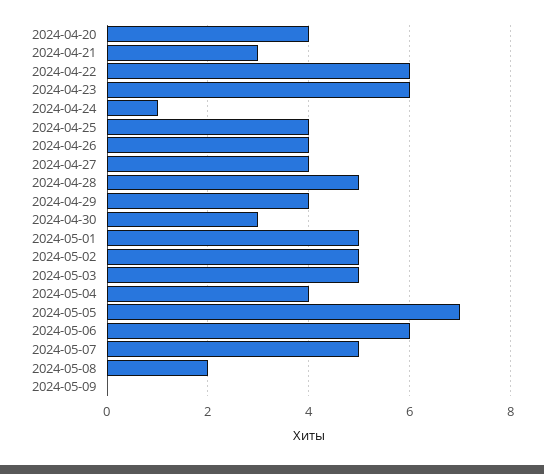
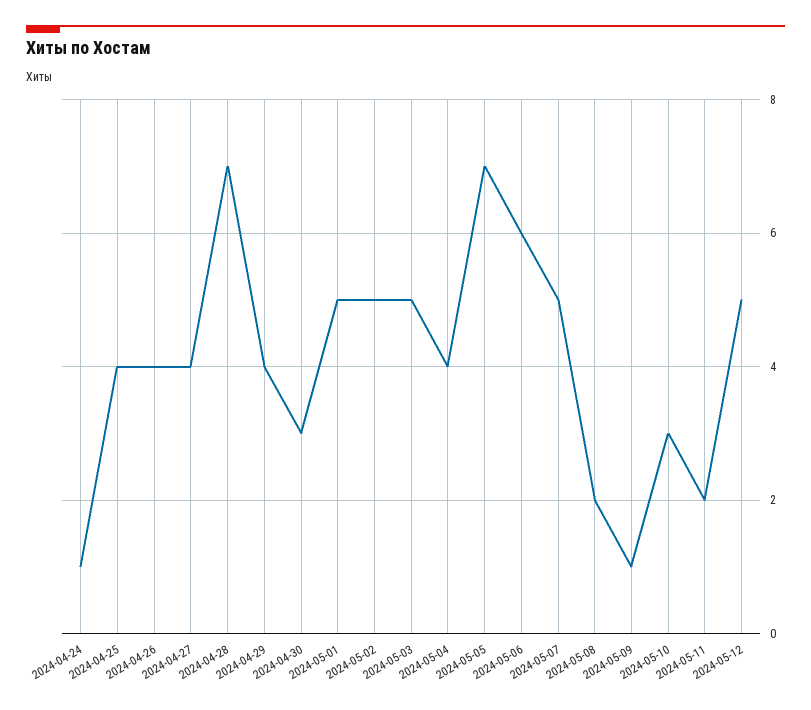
2024-04-20: 4 -> none
2024-04-21: 3 -> none
2024-04-22: 6 -> none
2024-04-23: 6 -> none
2024-04-28: 5 -> 7
2024-05-09: 0 -> 1
2024-05-10: none -> 3
2024-05-11: none -> 2
2024-05-12: none -> 5

